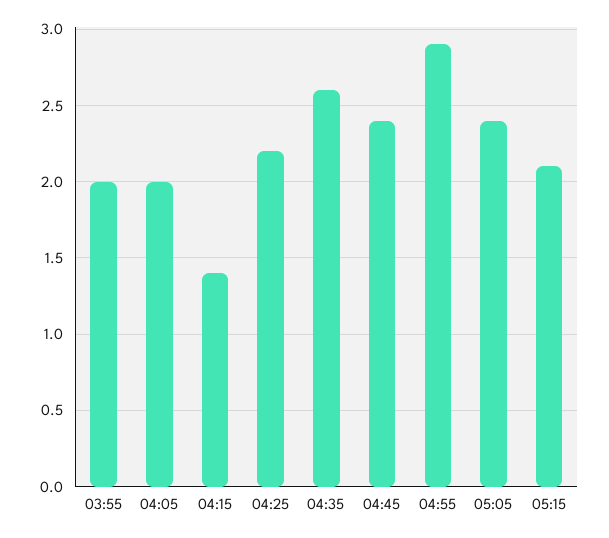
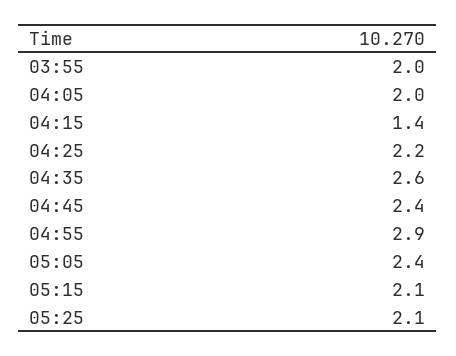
05:25: none -> 2.1

